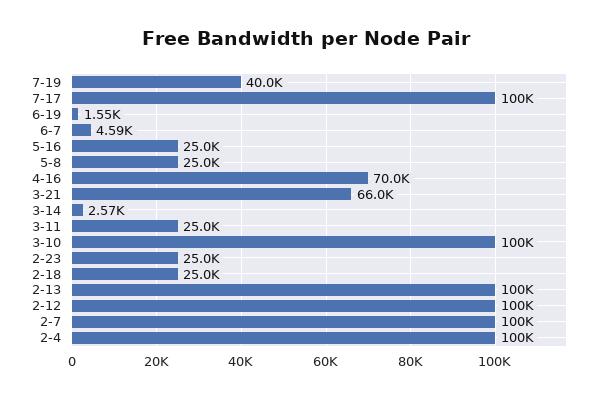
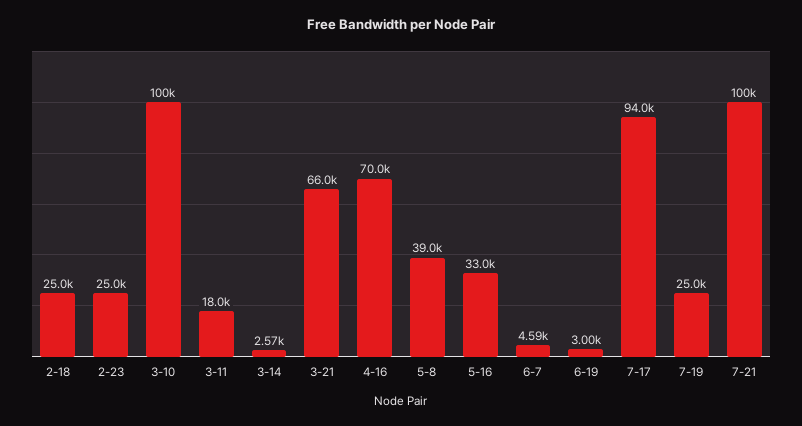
7-19: 40000 -> 25000
7-17: 100000 -> 94000
6-19: 1550 -> 3000
5-16: 25000 -> 33000
5-8: 25000 -> 39000
3-11: 25000 -> 18000
2-13: 100000 -> none
2-12: 100000 -> none
2-7: 100000 -> none
2-4: 100000 -> none
7-21: none -> 100000

